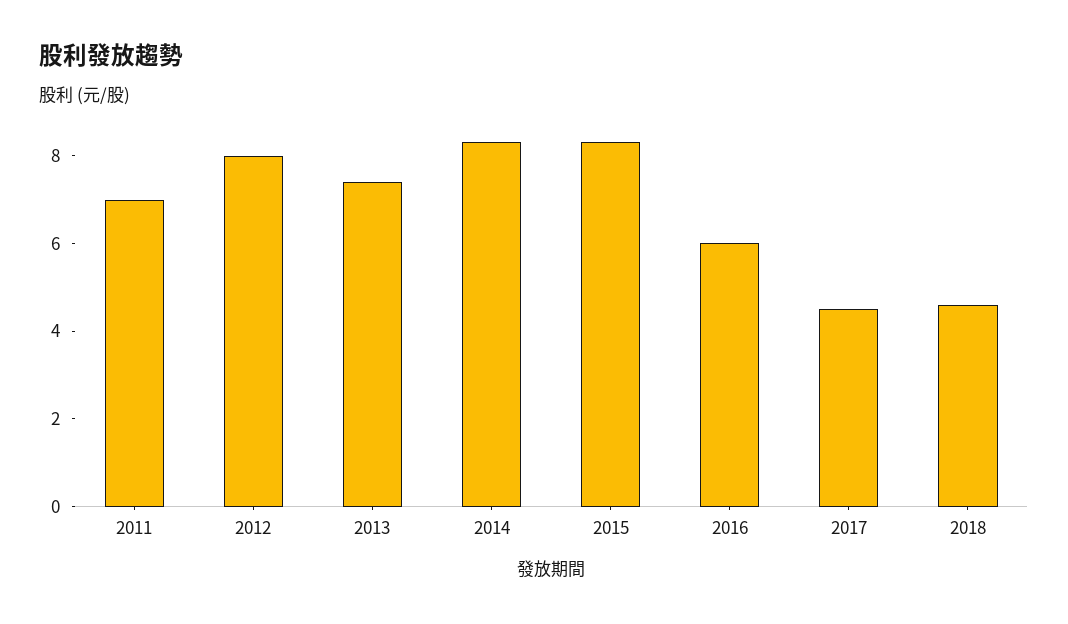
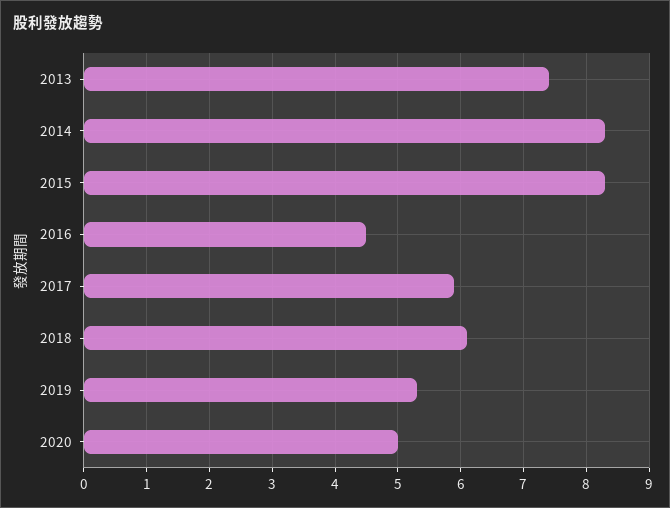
2011: 7 -> none
2012: 8 -> none
2016: 6 -> 4.5
2017: 4.5 -> 5.9
2018: 4.5 -> 6.1
2019: none -> 5.3
2020: none -> 5

